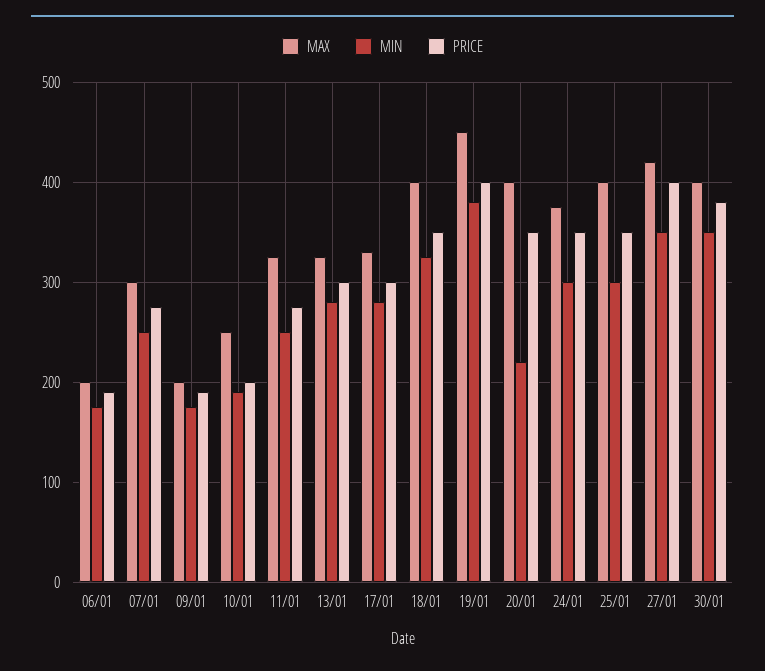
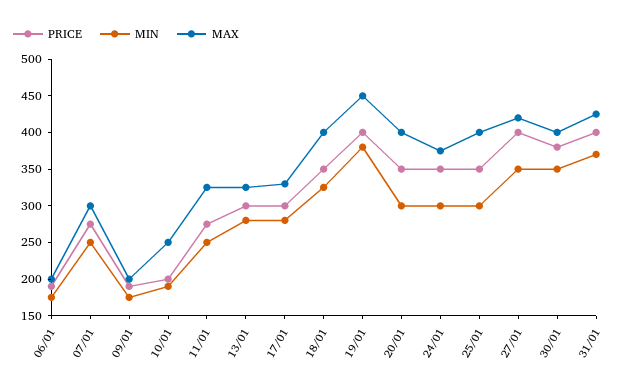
MIN, 20/01: 220 -> 300
PRICE, 31/01: none -> 400
MIN, 31/01: none -> 375
MAX, 31/01: none -> 425

